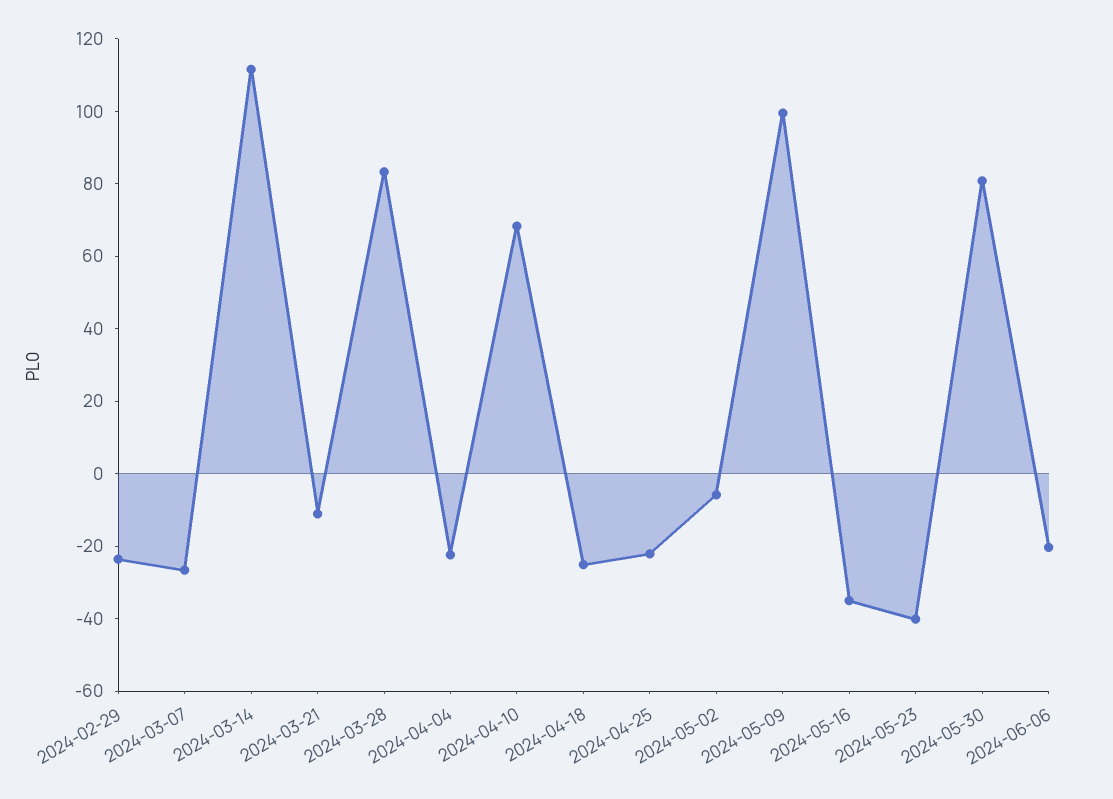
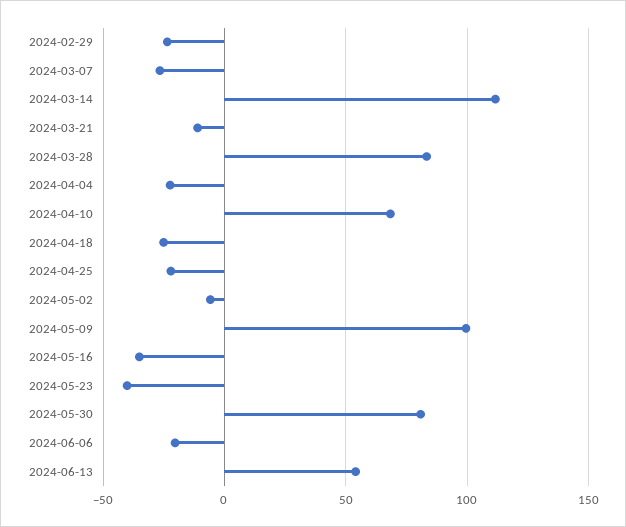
2024-06-13: none -> 55

